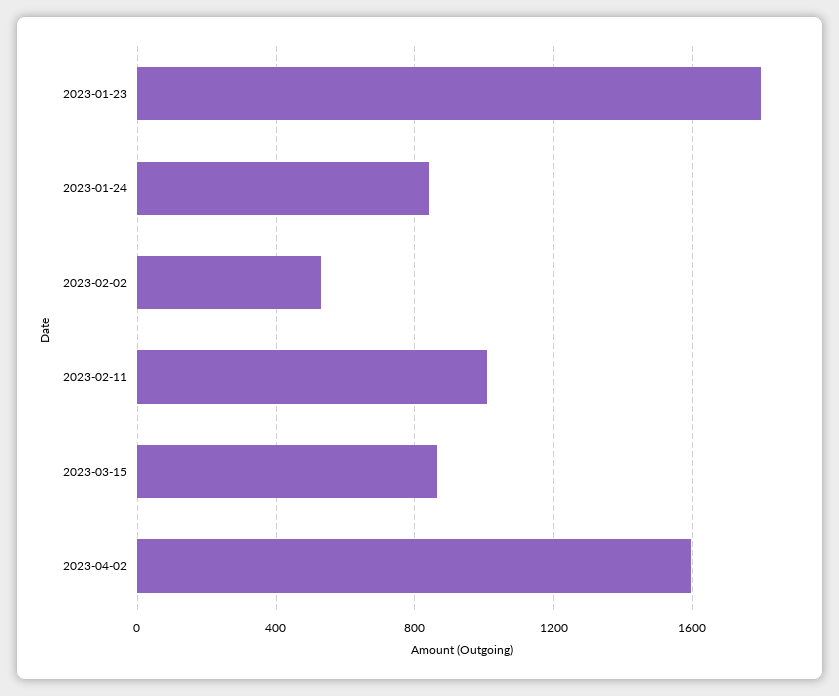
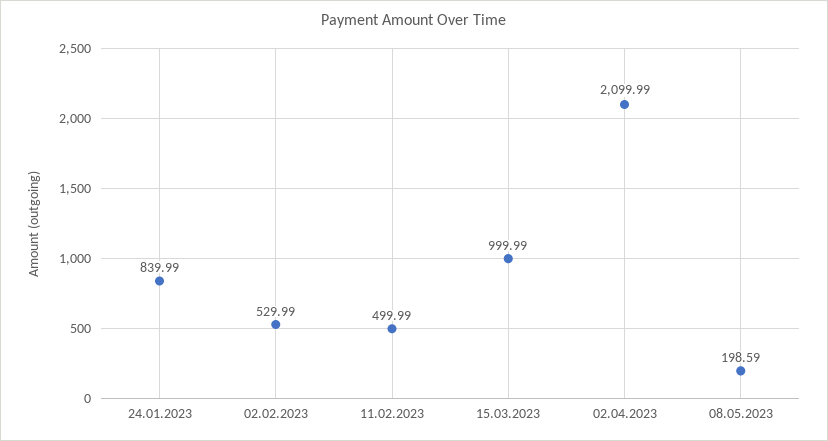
2023-01-23: 1800 -> none
2023-02-11: 1000 -> 499.99
2023-03-15: 850 -> 999.99
2023-04-02: 1600 -> 2099.99
08.05.2023: none -> 198.59

